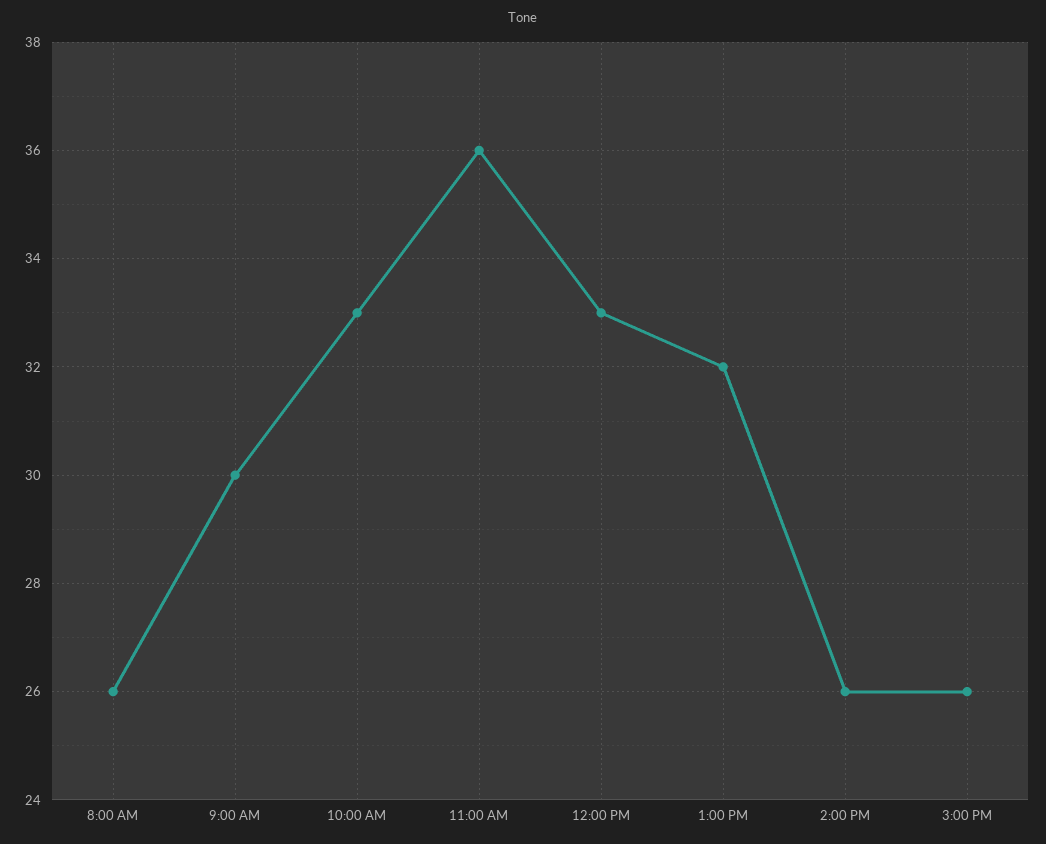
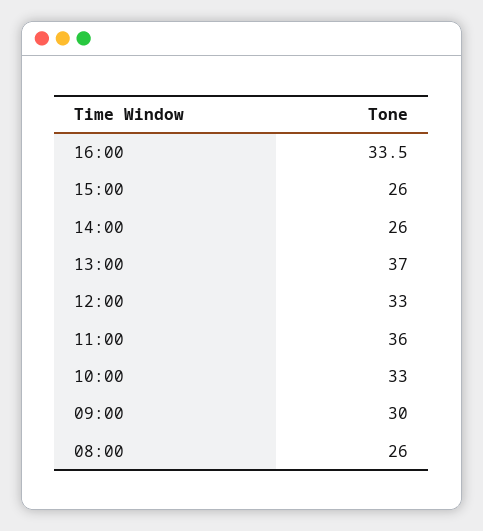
1:00 PM: 32 -> 37
16:00: none -> 33.5

